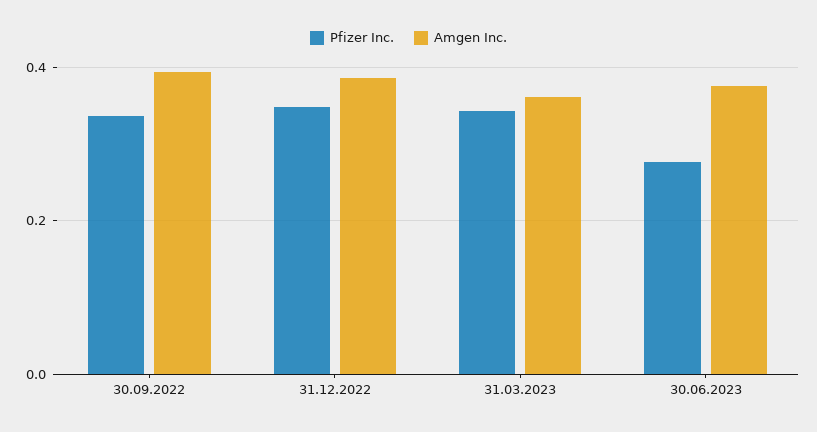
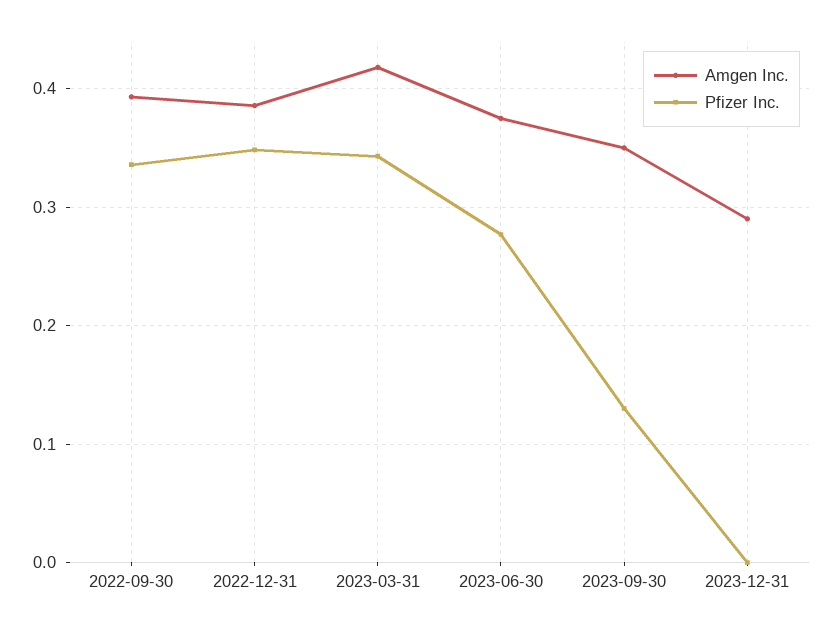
Amgen Inc., 31.03.2023: 0.36 -> 0.42
Amgen Inc., 2023-09-30: none -> 0.35
Pfizer Inc., 2023-09-30: none -> 0.13
Amgen Inc., 2023-12-31: none -> 0.29
Pfizer Inc., 2023-12-31: none -> 0

